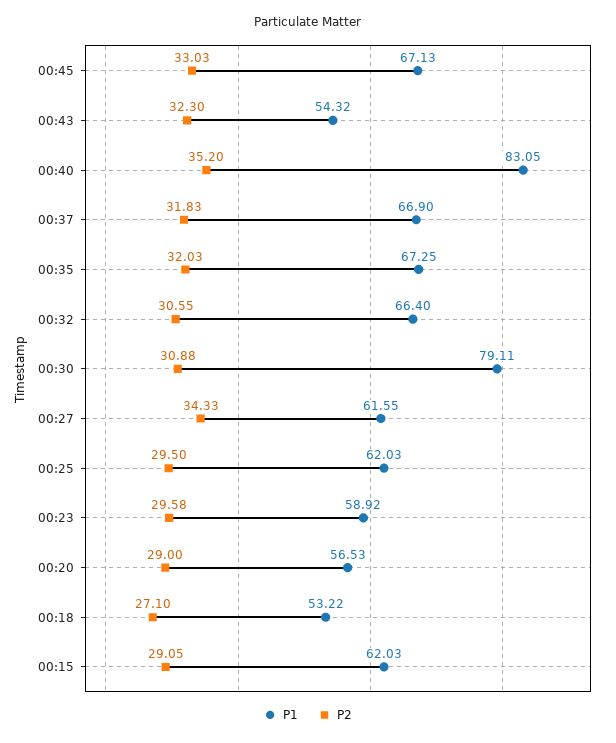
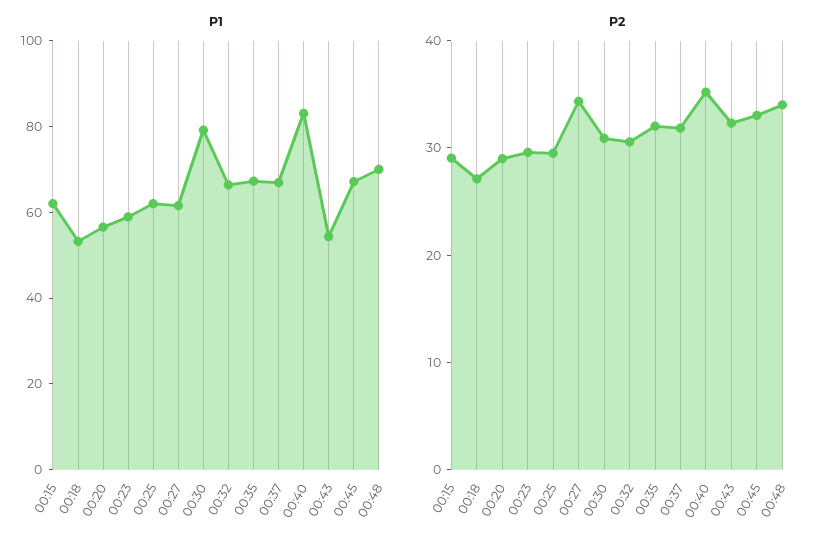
P1, 00:48: none -> 70
P2, 00:48: none -> 34

